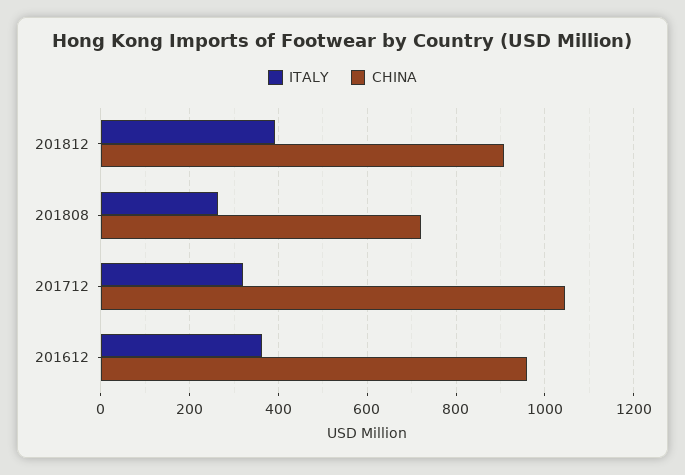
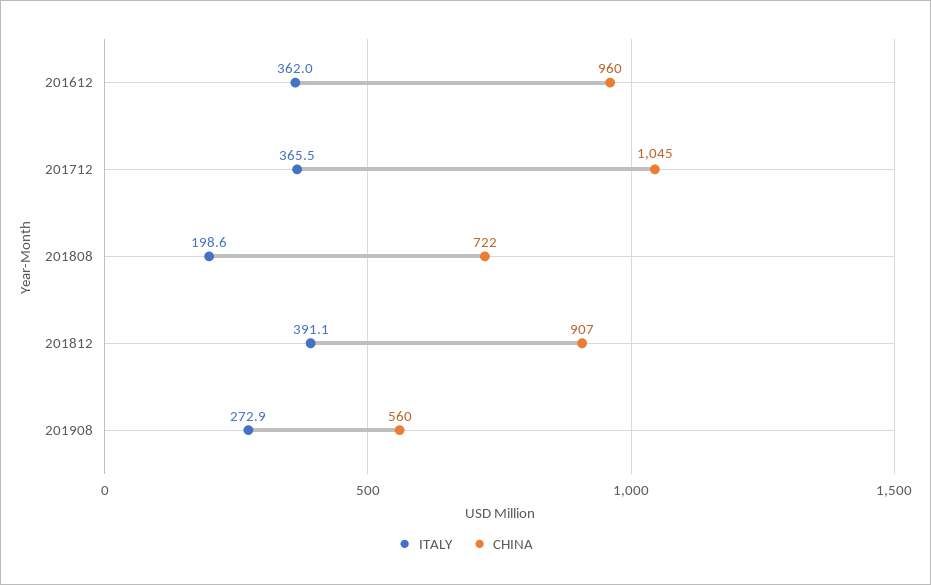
ITALY, 201808: 260 -> 198.6
ITALY, 201712: 320 -> 365.5
ITALY, 201908: none -> 272.9
CHINA, 201908: none -> 560

